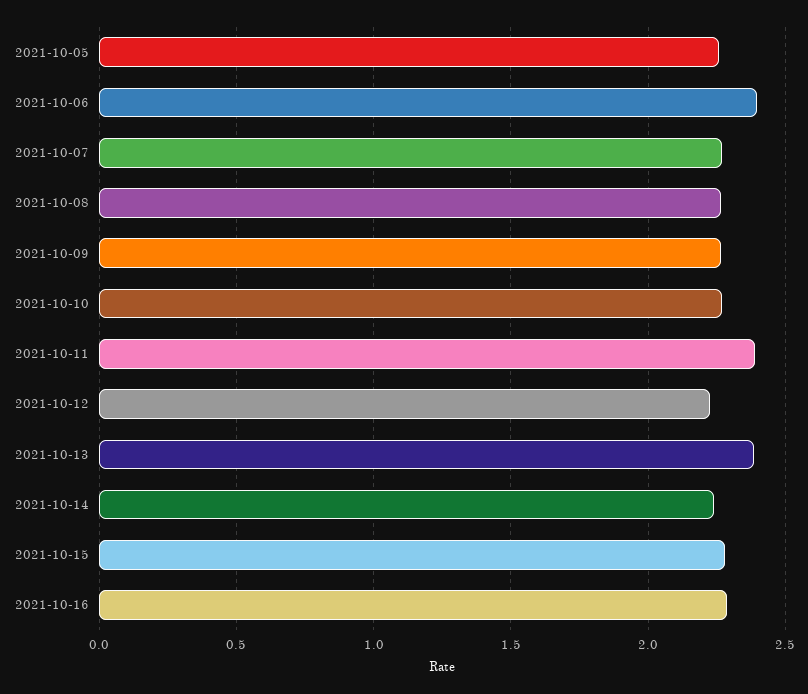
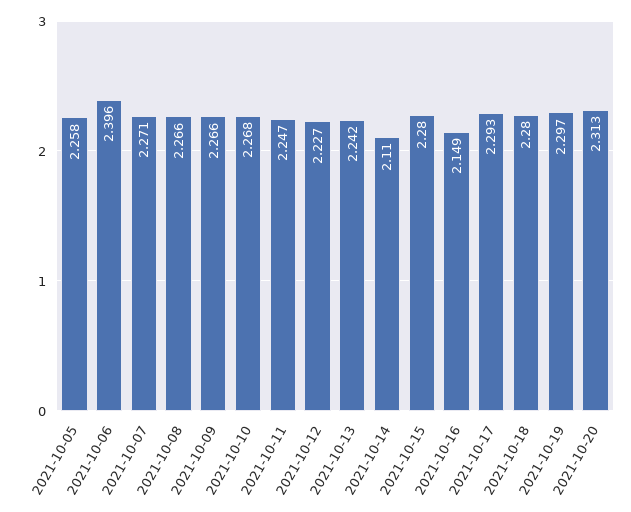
2021-10-11: 2.4 -> 2.247
2021-10-13: 2.4 -> 2.242
2021-10-14: 2.25 -> 2.11
2021-10-16: 2.3 -> 2.149
2021-10-17: none -> 2.293
2021-10-18: none -> 2.28
2021-10-19: none -> 2.297
2021-10-20: none -> 2.313

